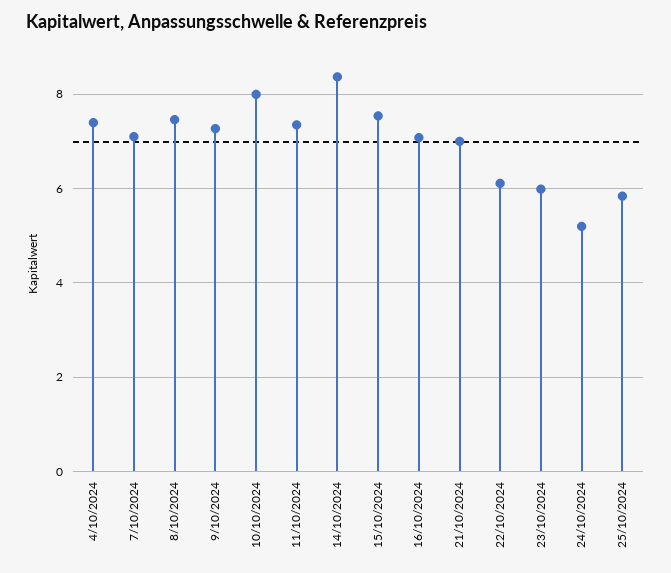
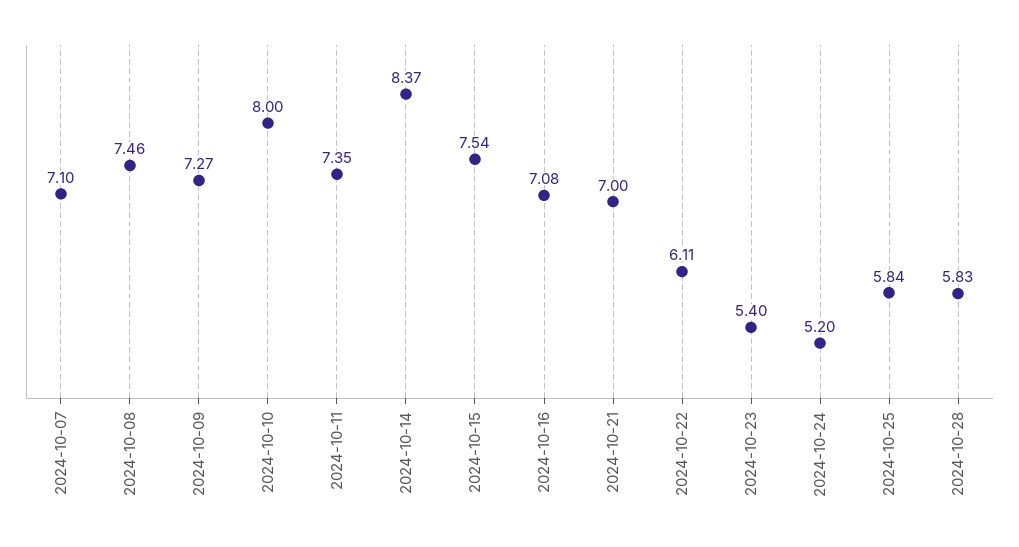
4/10/2024: 7.4 -> none
23/10/2024: 6 -> 5.4
2024-10-28: none -> 5.83

